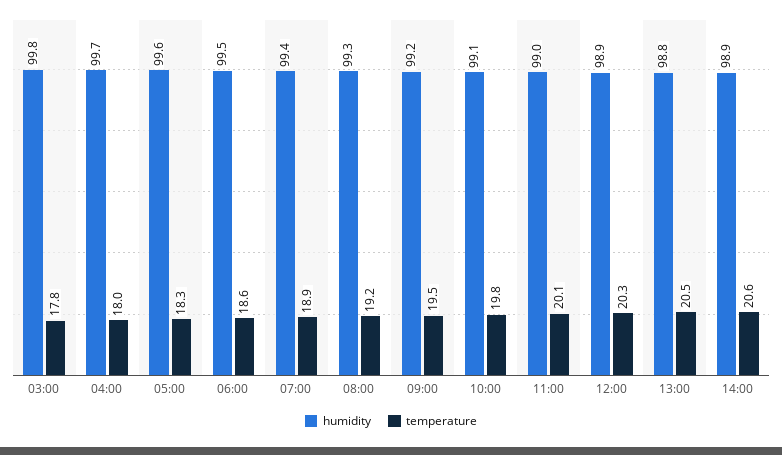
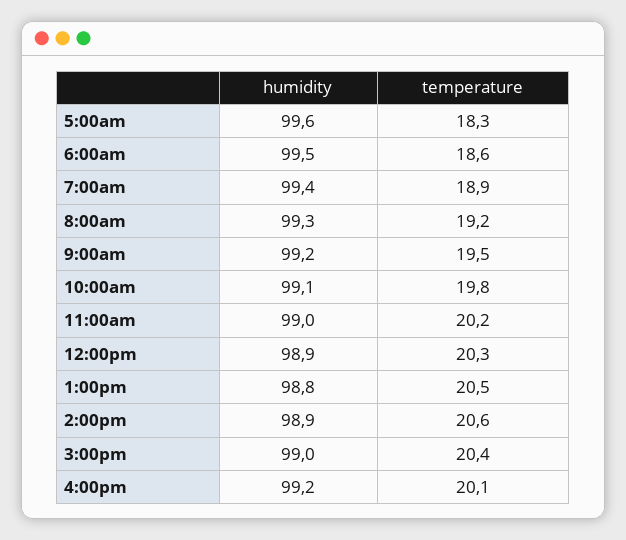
humidity, 03:00: 99.8 -> none
temperature, 03:00: 17.8 -> none
humidity, 04:00: 99.7 -> none
temperature, 04:00: 18 -> none
temperature, 11:00: 20.1 -> 20.2
humidity, 3:00pm: none -> 99
temperature, 3:00pm: none -> 20.4
humidity, 4:00pm: none -> 99.2
temperature, 4:00pm: none -> 20.1

